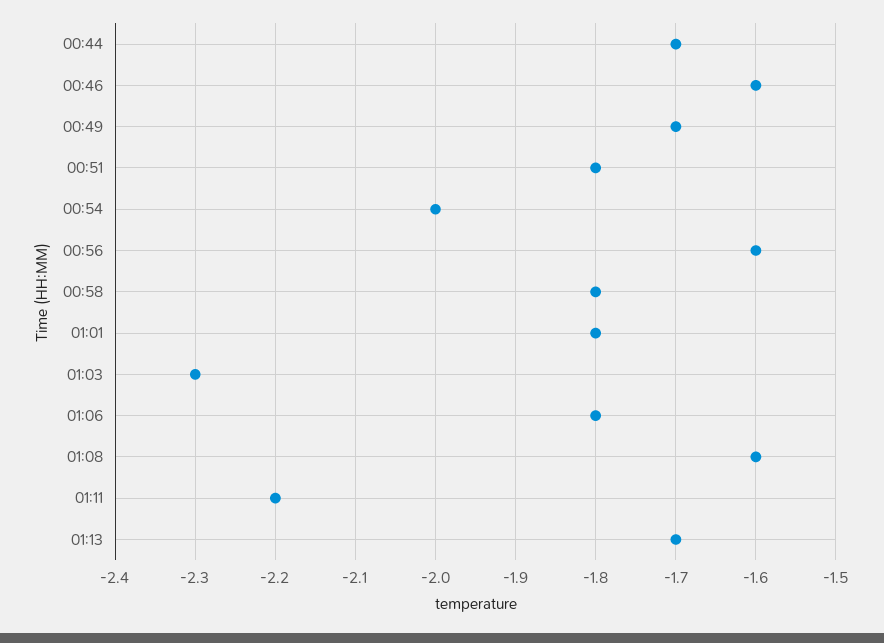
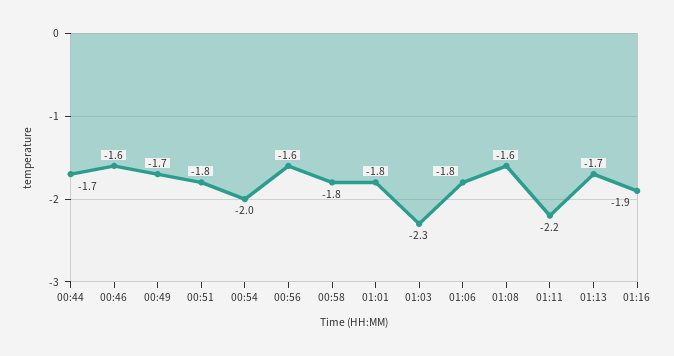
01:16: none -> -1.9

